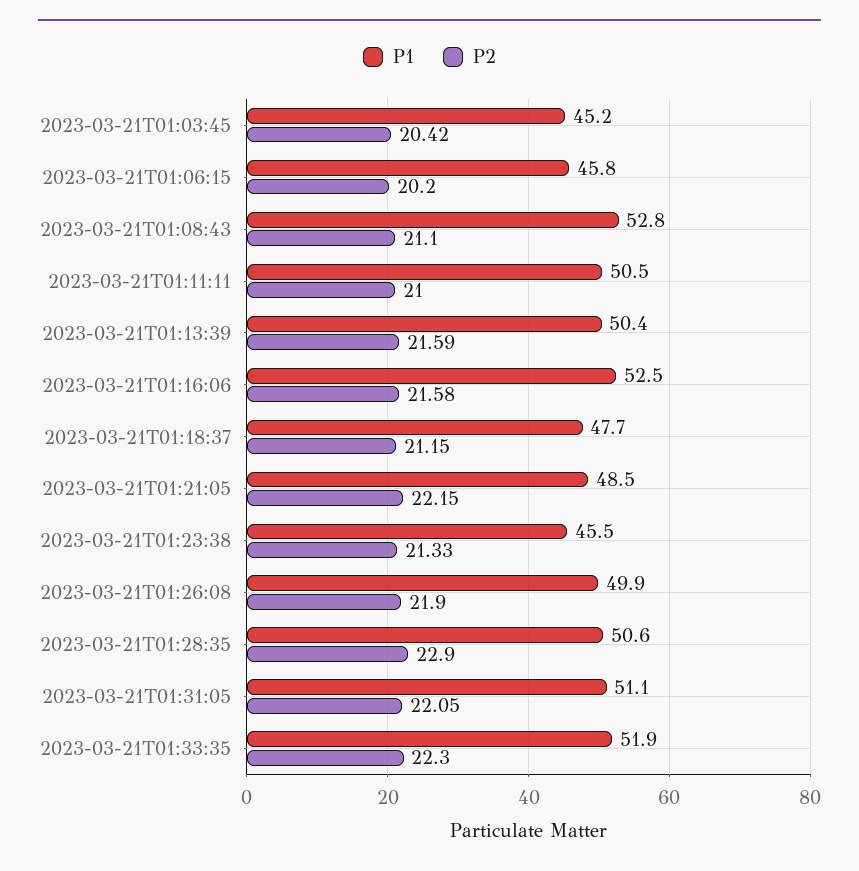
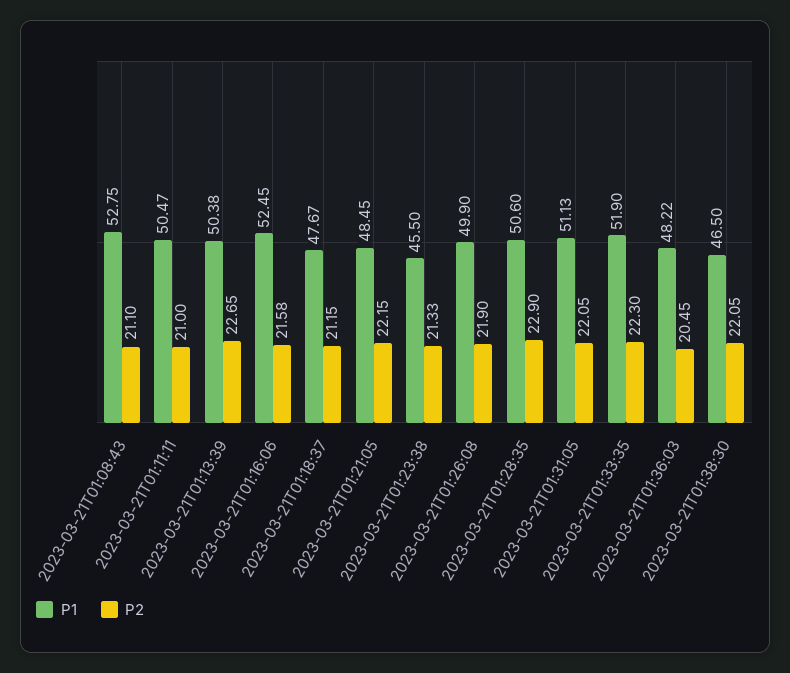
P1, 2023-03-21T01:03:45: 45.2 -> none
P2, 2023-03-21T01:03:45: 20.42 -> none
P1, 2023-03-21T01:06:15: 45.8 -> none
P2, 2023-03-21T01:06:15: 20.2 -> none
P2, 2023-03-21T01:13:39: 21.59 -> 22.65
P1, 2023-03-21T01:36:03: none -> 48.22
P2, 2023-03-21T01:36:03: none -> 20.45
P1, 2023-03-21T01:38:30: none -> 46.5
P2, 2023-03-21T01:38:30: none -> 22.05

